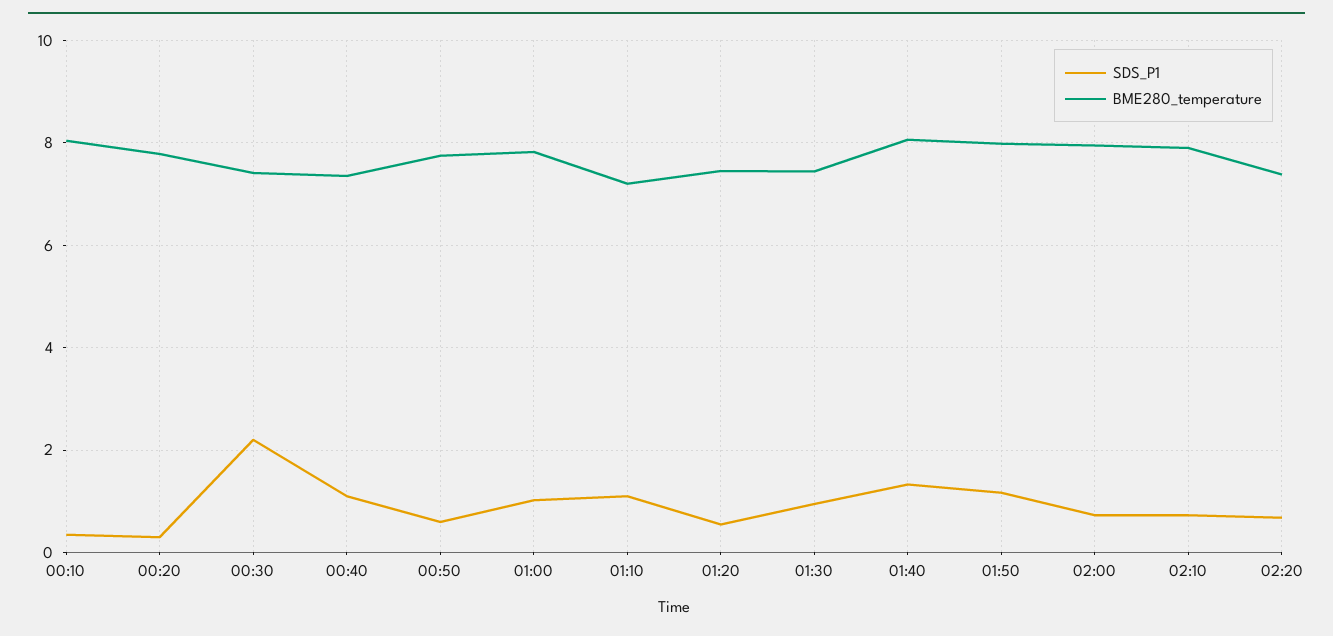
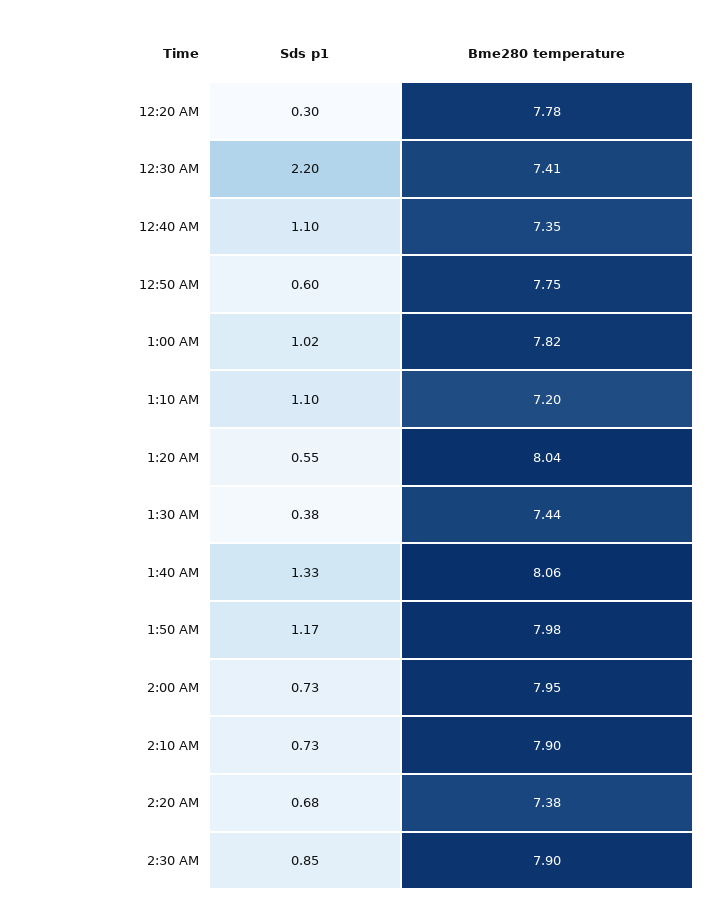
SDS_P1, 00:10: 0.4 -> none
BME280_temperature, 00:10: 8 -> none
BME280_temperature, 01:20: 7.4 -> 8.04
SDS_P1, 01:30: 1 -> 0.38
SDS_P1, 2:30 AM: none -> 0.85
BME280_temperature, 2:30 AM: none -> 7.9

